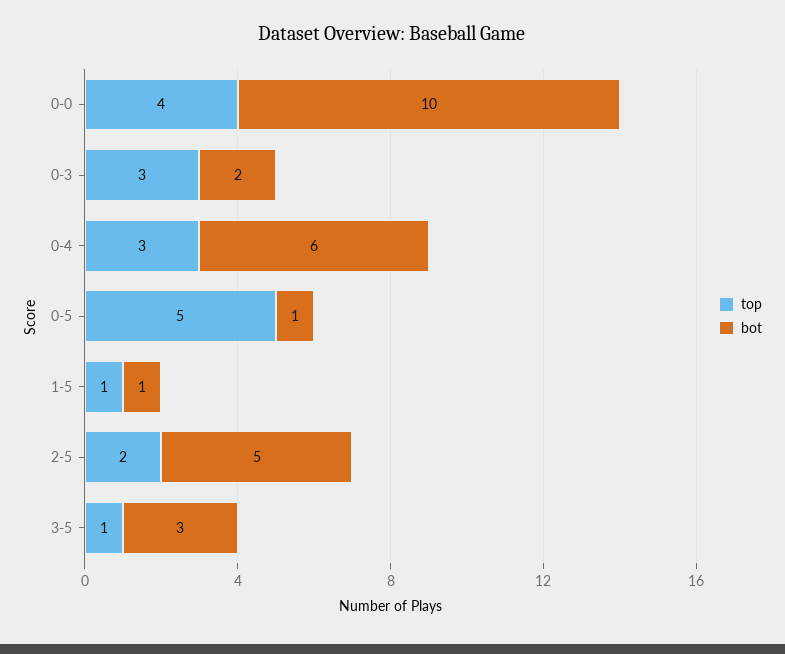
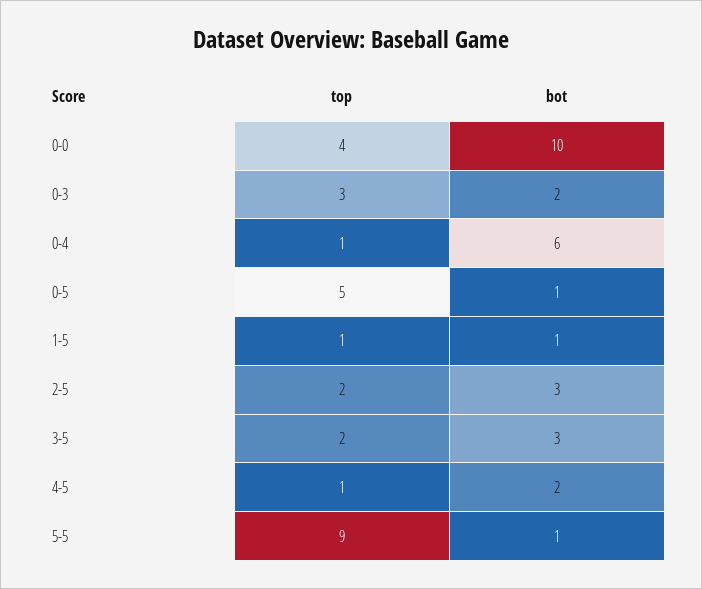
top, 0-4: 3 -> 1
bot, 2-5: 5 -> 3
top, 3-5: 1 -> 2
top, 4-5: none -> 1
bot, 4-5: none -> 2
top, 5-5: none -> 9
bot, 5-5: none -> 1

